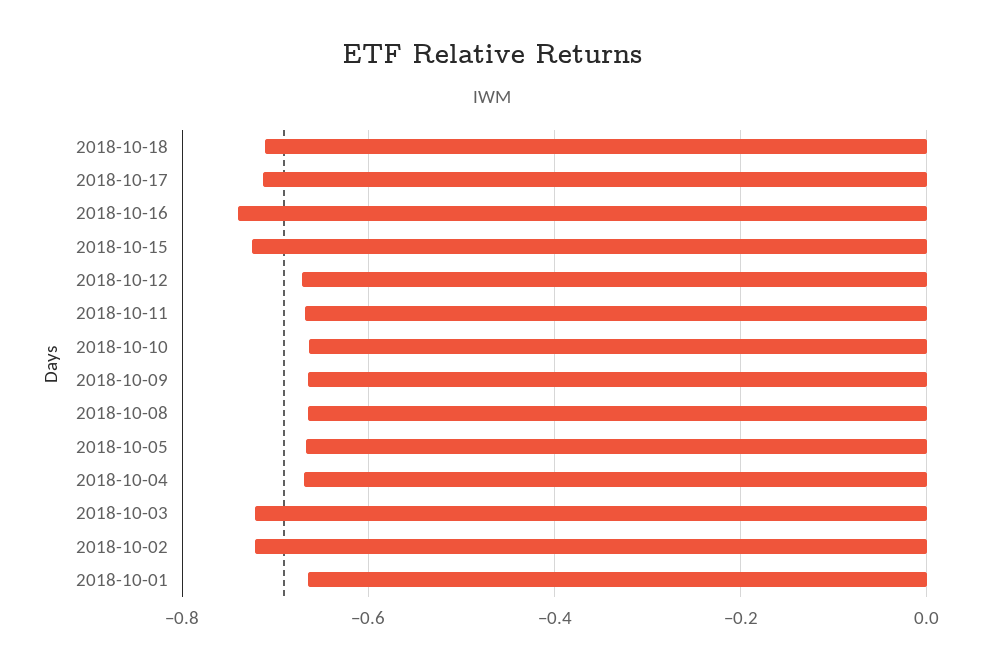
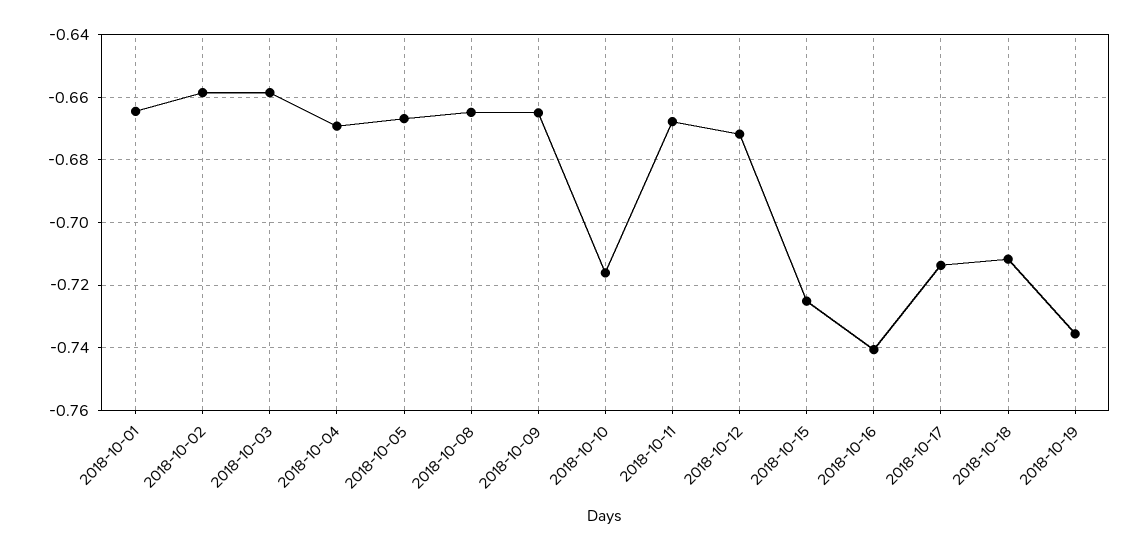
2018-10-10: -0.66 -> -0.716
2018-10-03: -0.72 -> -0.658
2018-10-02: -0.72 -> -0.658
2018-10-19: none -> -0.736

